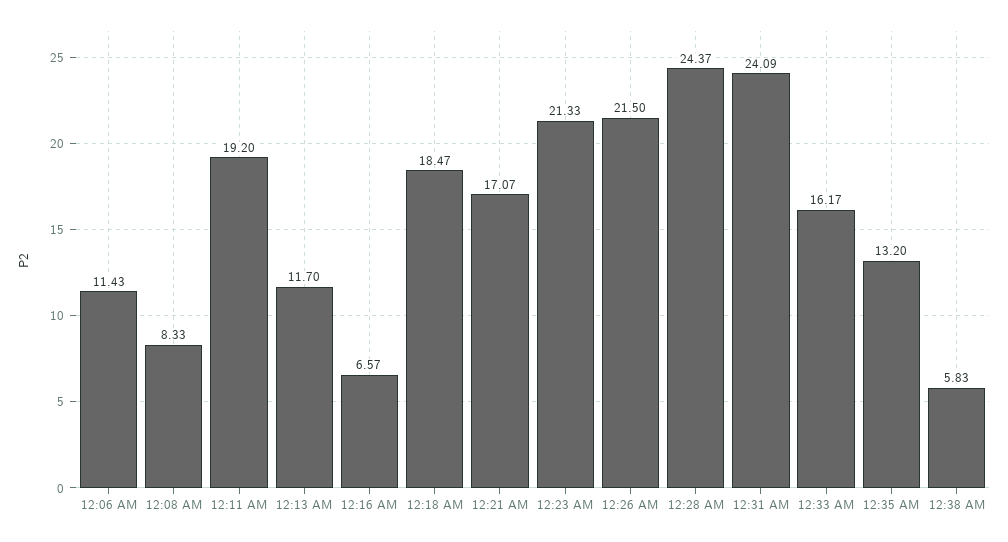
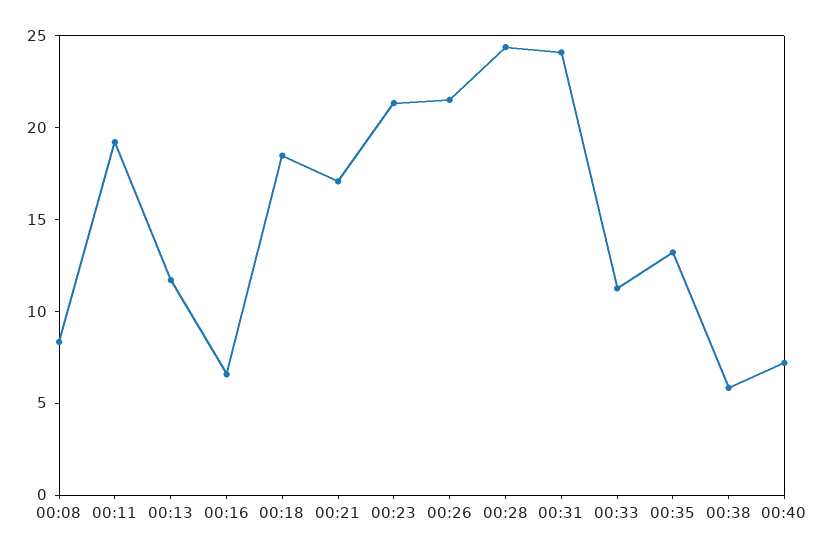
12:06 AM: 11.43 -> none
12:33 AM: 16.17 -> 11
00:40: none -> 7

